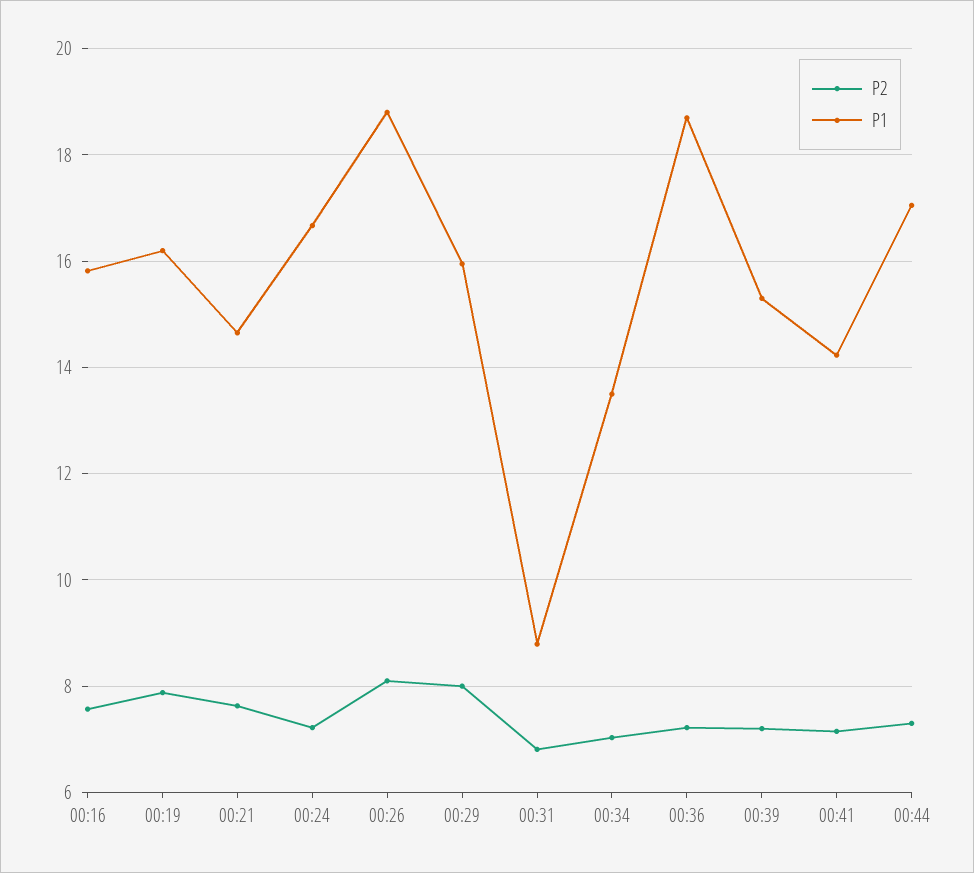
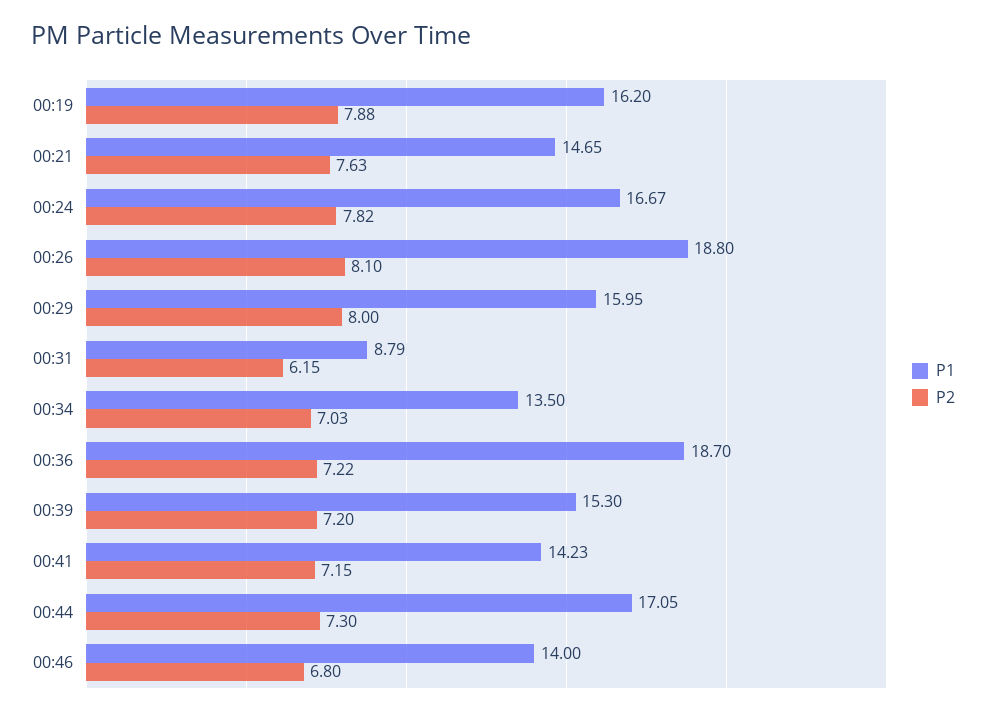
P2, 00:16: 7.6 -> none
P1, 00:16: 15.8 -> none
P2, 00:24: 7.2 -> 7.82
P2, 00:31: 6.8 -> 6.15
P1, 00:46: none -> 14
P2, 00:46: none -> 6.8

